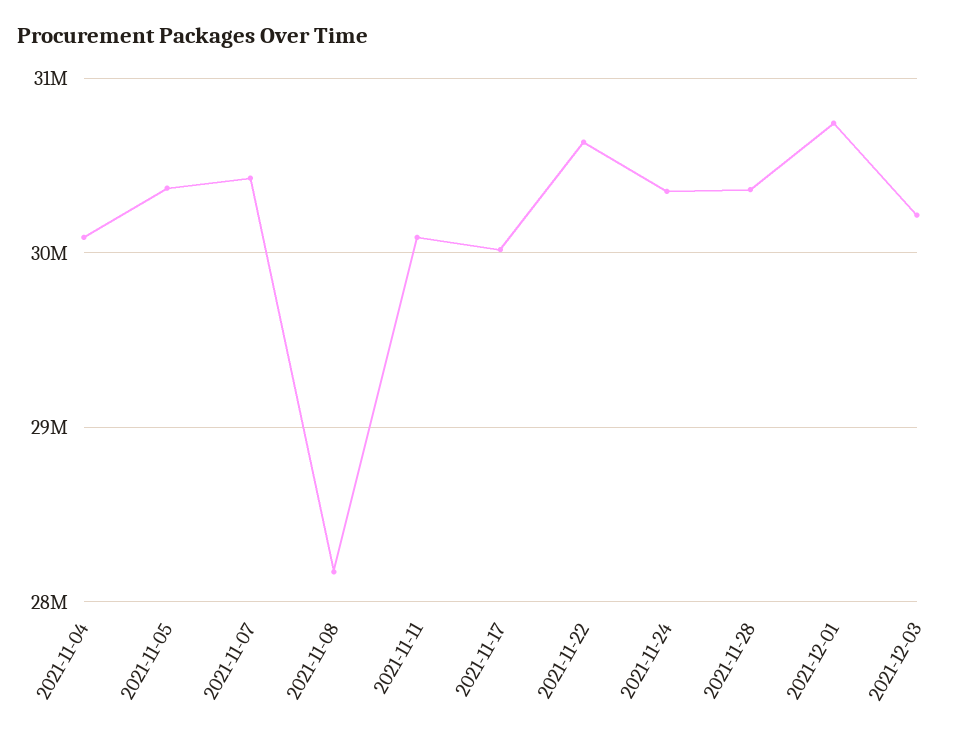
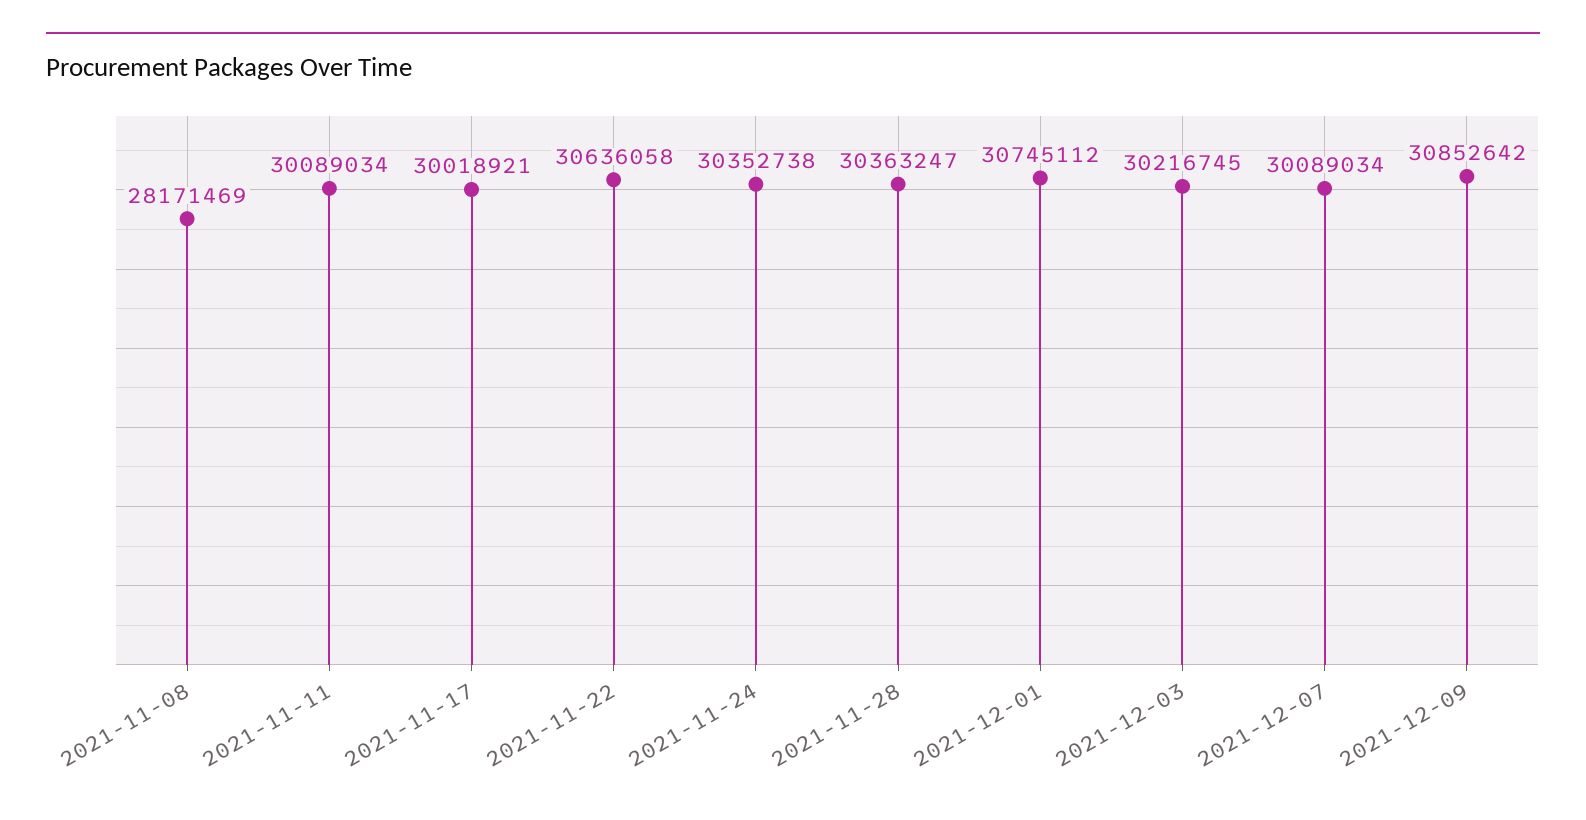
2021-11-04: 30100000 -> none
2021-11-05: 30400000 -> none
2021-11-07: 30400000 -> none
2021-12-07: none -> 30089034
2021-12-09: none -> 30852642

